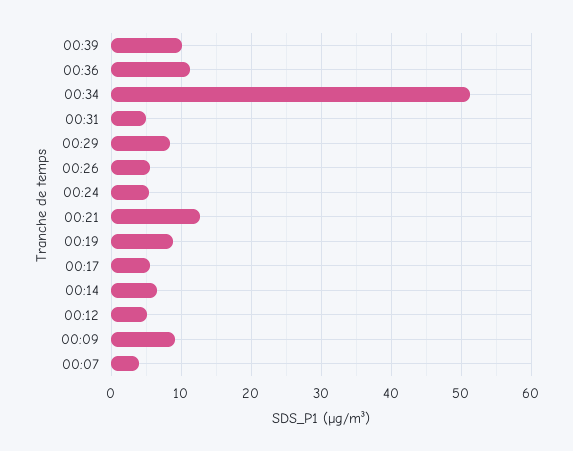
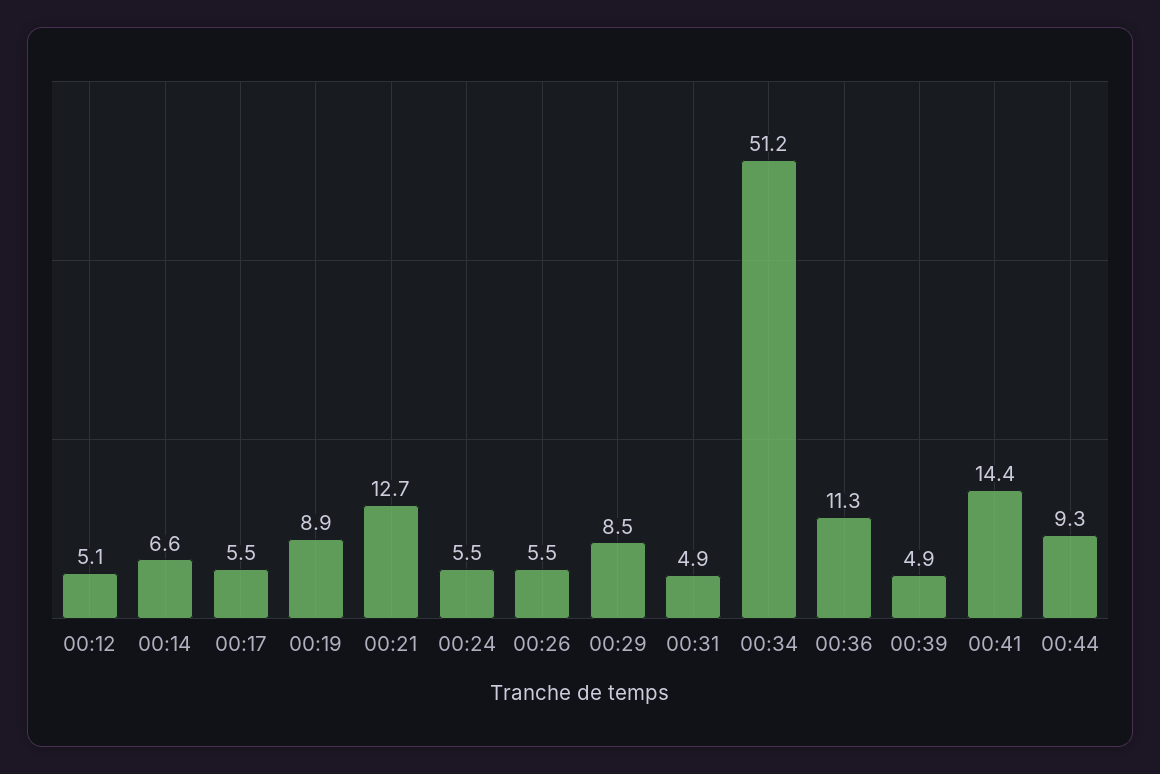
00:39: 10 -> 4.9
00:09: 9 -> none
00:07: 4 -> none
00:41: none -> 14.4
00:44: none -> 9.3

